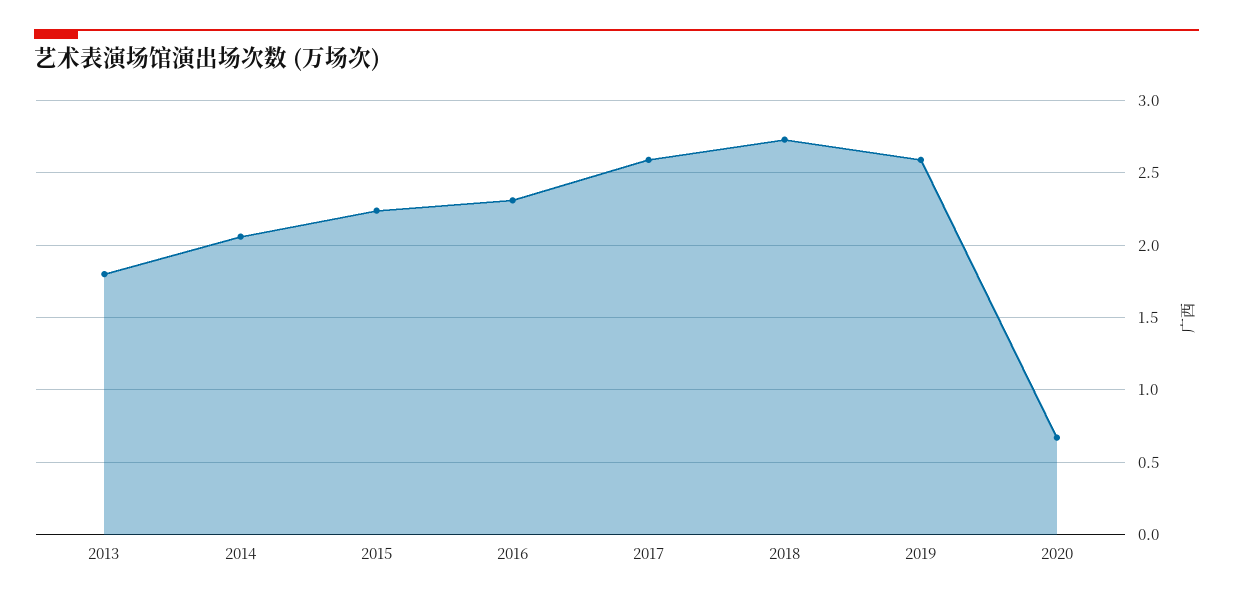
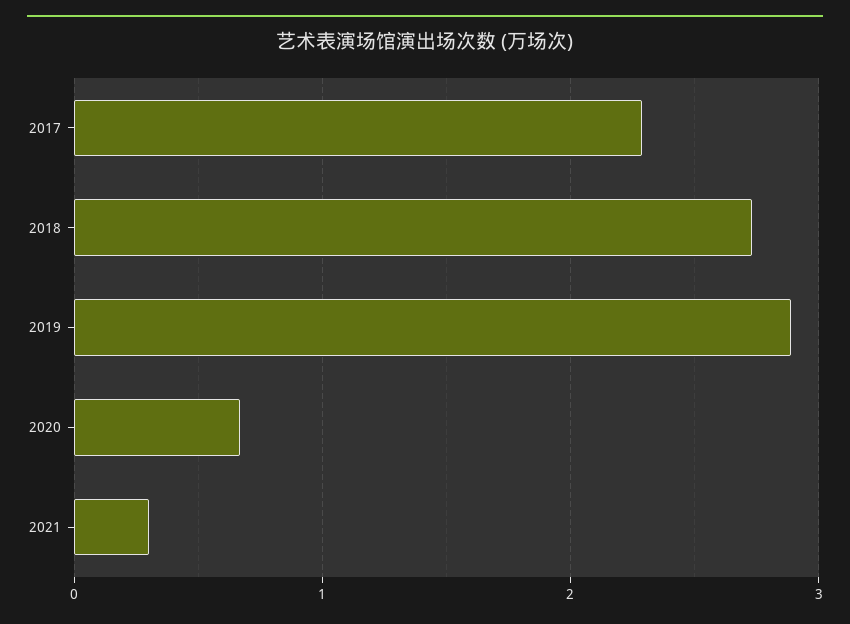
2013: 1.8 -> none
2014: 2.05 -> none
2015: 2.25 -> none
2016: 2.3 -> none
2017: 2.6 -> 2.3
2019: 2.6 -> 2.9
2021: none -> 0.3

